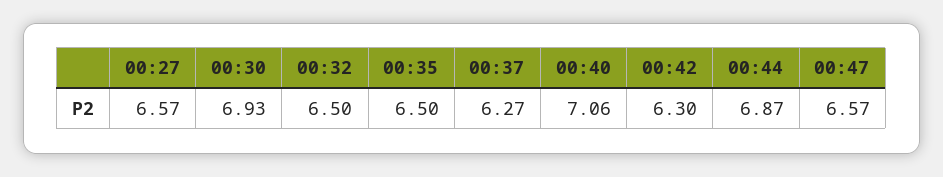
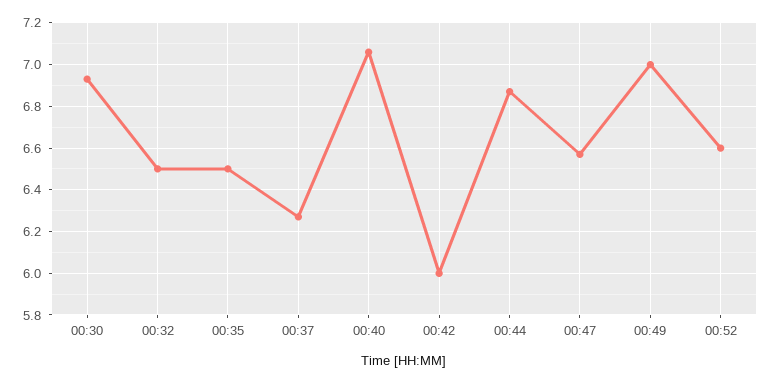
00:27: 6.57 -> none
00:42: 6.3 -> 6
00:49: none -> 7
00:52: none -> 6.6

